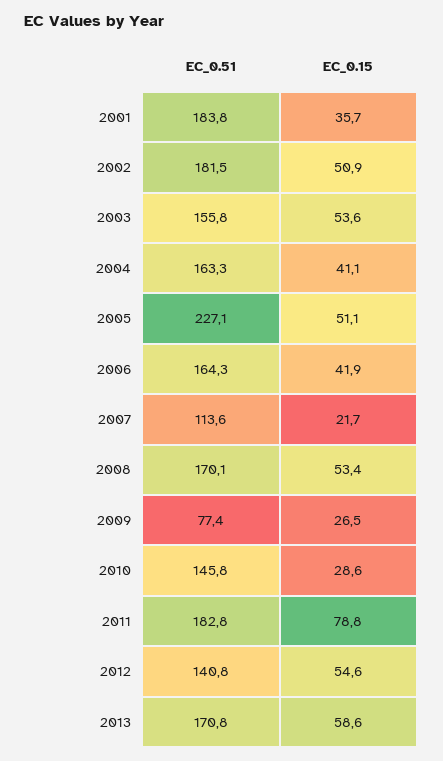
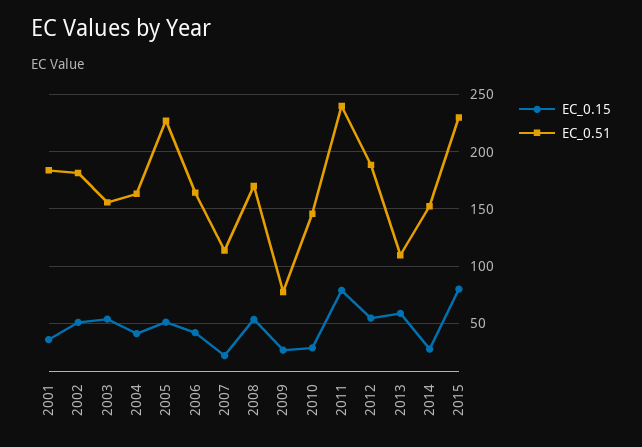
EC_0.51, 2011: 182.8 -> 240
EC_0.51, 2012: 140.8 -> 190
EC_0.51, 2013: 170.8 -> 110
EC_0.15, 2014: none -> 30
EC_0.51, 2014: none -> 150
EC_0.15, 2015: none -> 80
EC_0.51, 2015: none -> 230

